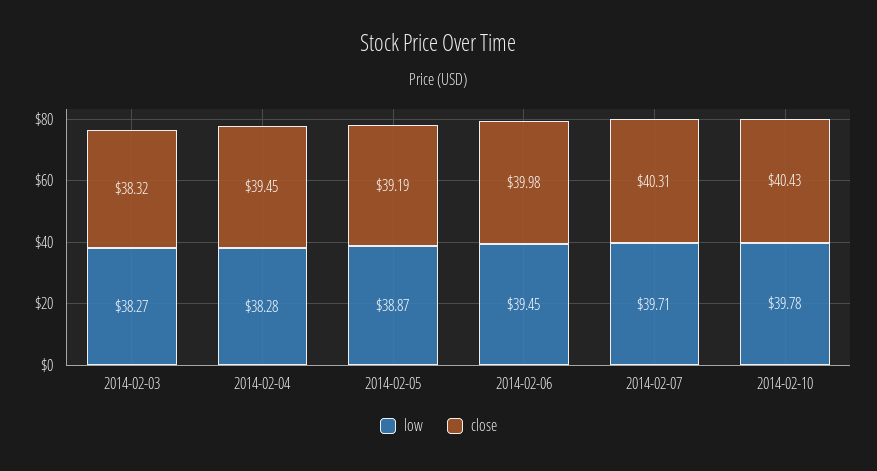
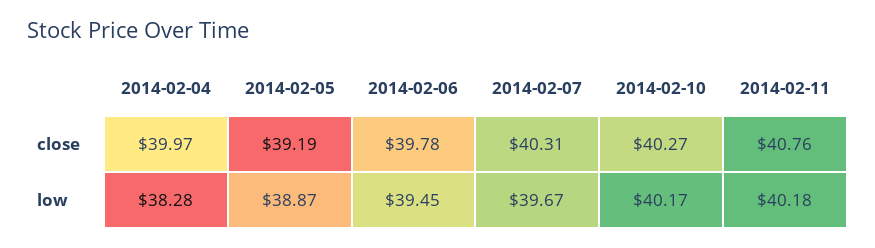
low, 2014-02-03: 38.27 -> none
close, 2014-02-03: 38.32 -> none
close, 2014-02-04: 39.45 -> 39.97
close, 2014-02-06: 39.98 -> 39.78
low, 2014-02-07: 39.71 -> 39.67
low, 2014-02-10: 39.78 -> 40.17
close, 2014-02-10: 40.43 -> 40.27
close, 2014-02-11: none -> 40.76
low, 2014-02-11: none -> 40.18

